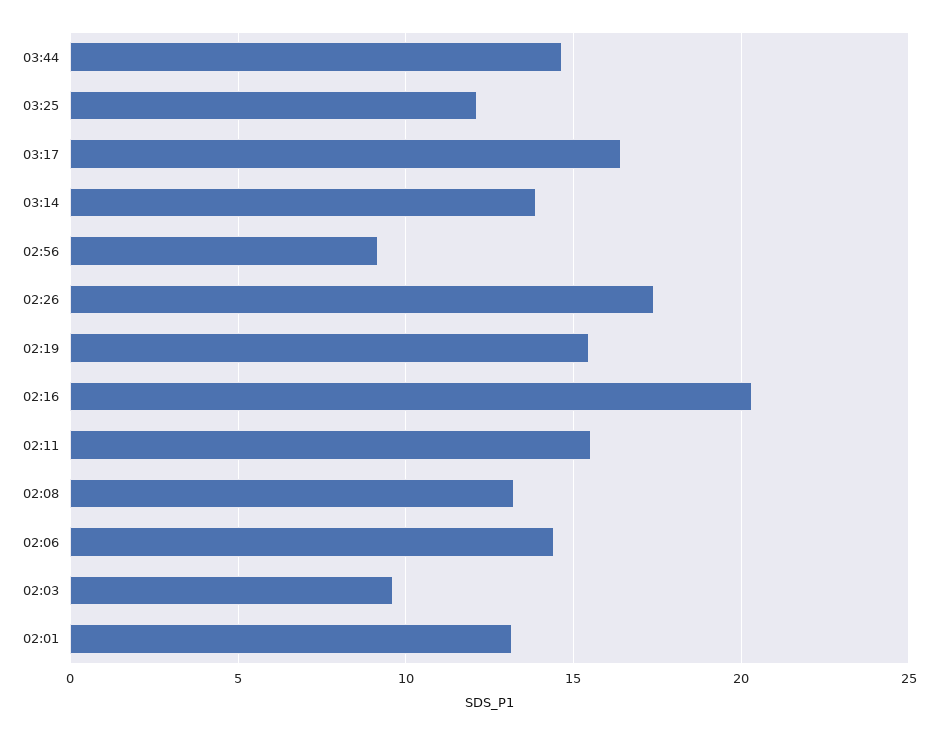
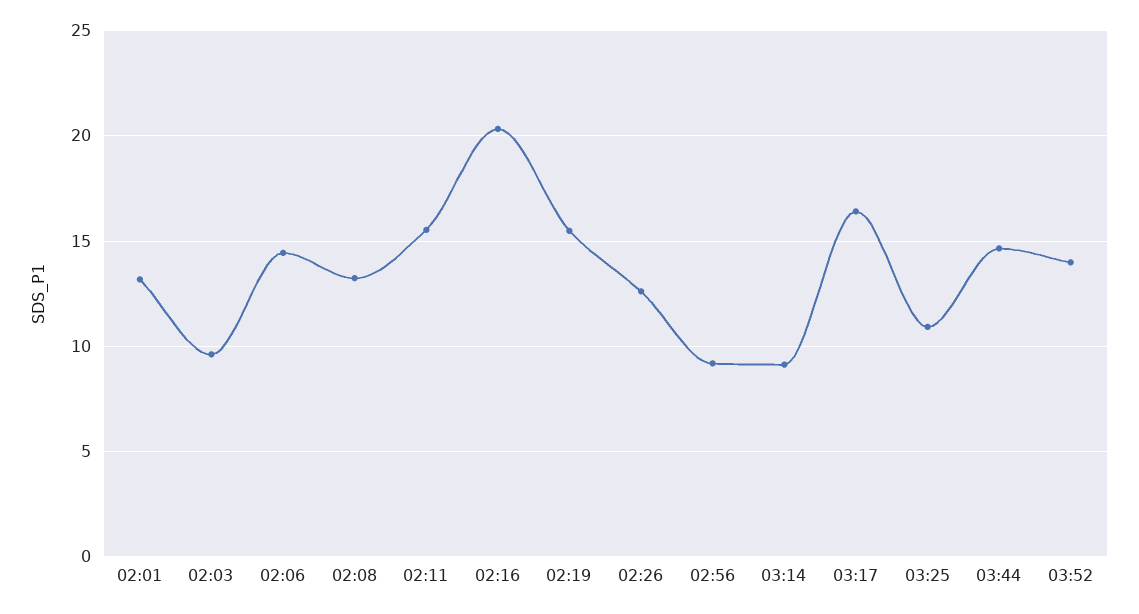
03:25: 12 -> 11
03:14: 14 -> 9
02:26: 17.5 -> 12.5
03:52: none -> 14

